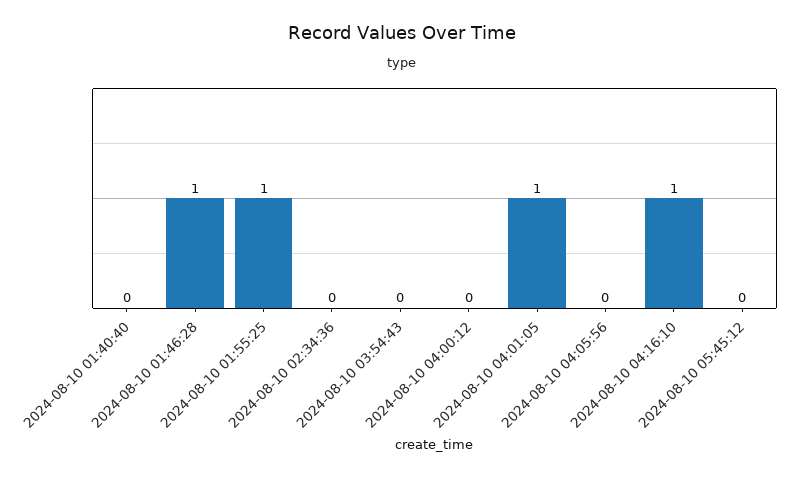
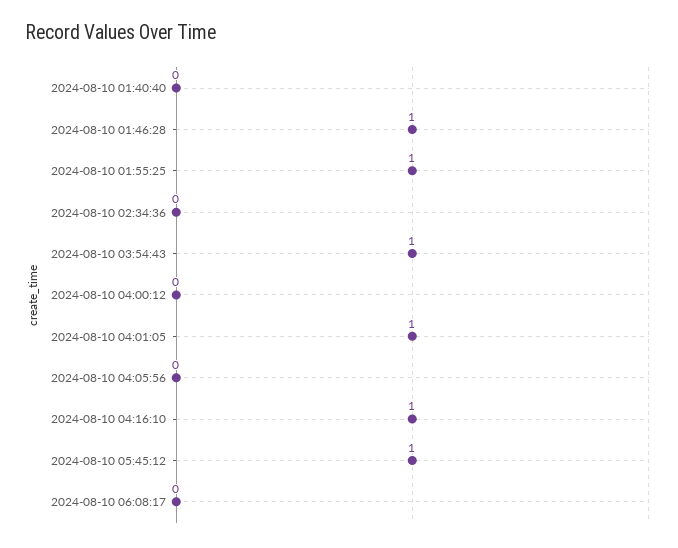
2024-08-10 03:54:43: 0 -> 1
2024-08-10 05:45:12: 0 -> 1
2024-08-10 06:08:17: none -> 0

